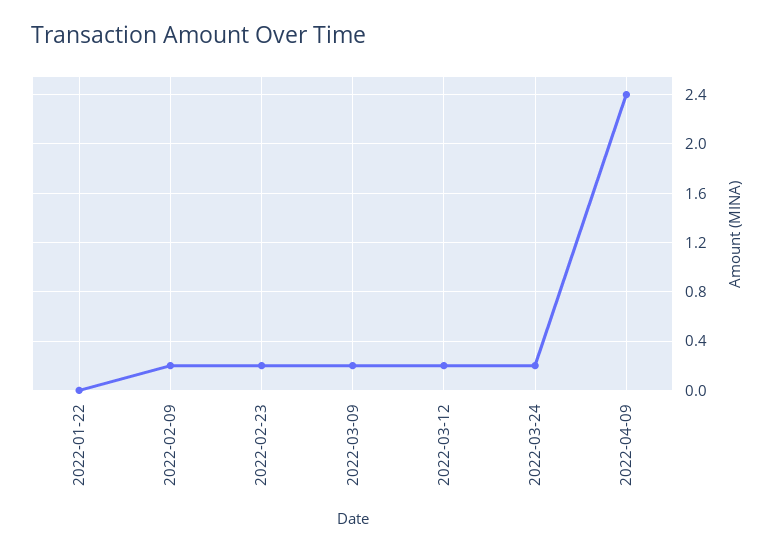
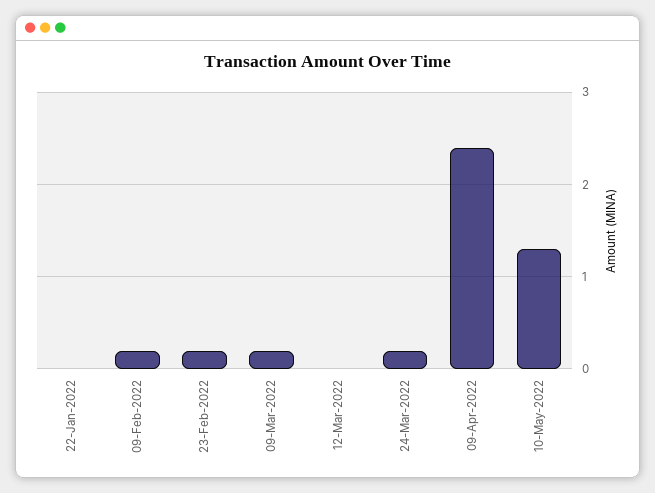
2022-03-12: 0.2 -> 0
10-May-2022: none -> 1.3

